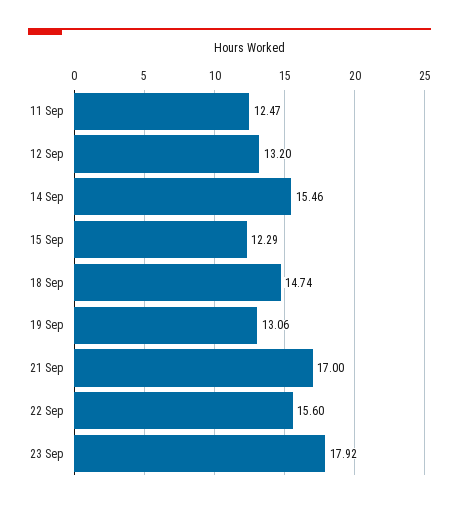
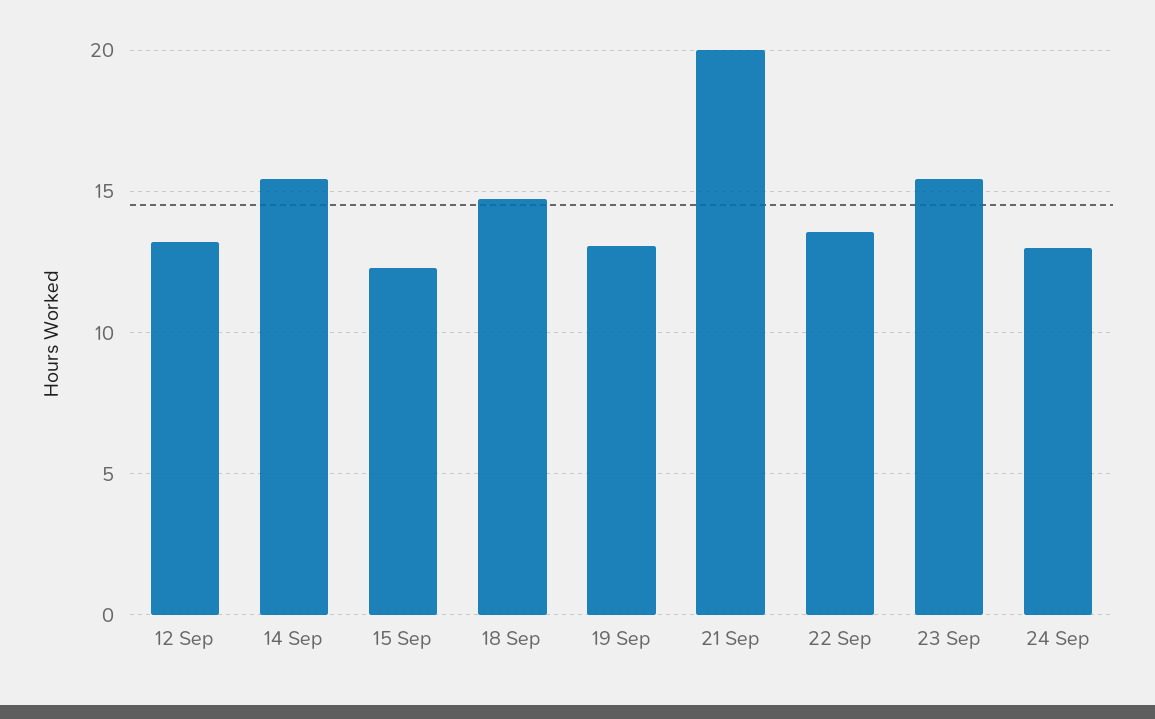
11 Sep: 12.47 -> none
21 Sep: 17 -> 20
22 Sep: 15.6 -> 13.5
23 Sep: 17.92 -> 15.5
24 Sep: none -> 13

